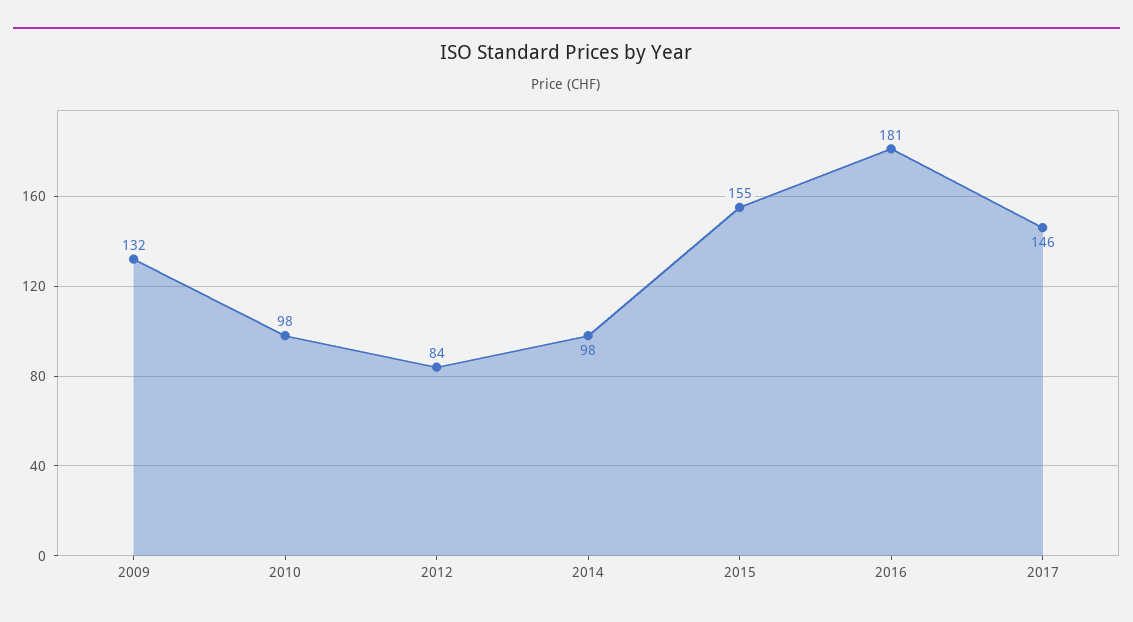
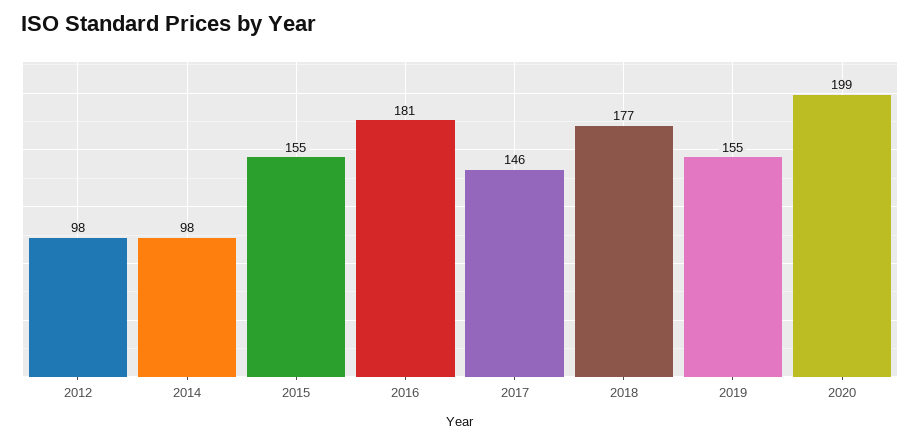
2009: 132 -> none
2010: 98 -> none
2012: 84 -> 98
2018: none -> 177
2019: none -> 155
2020: none -> 199

